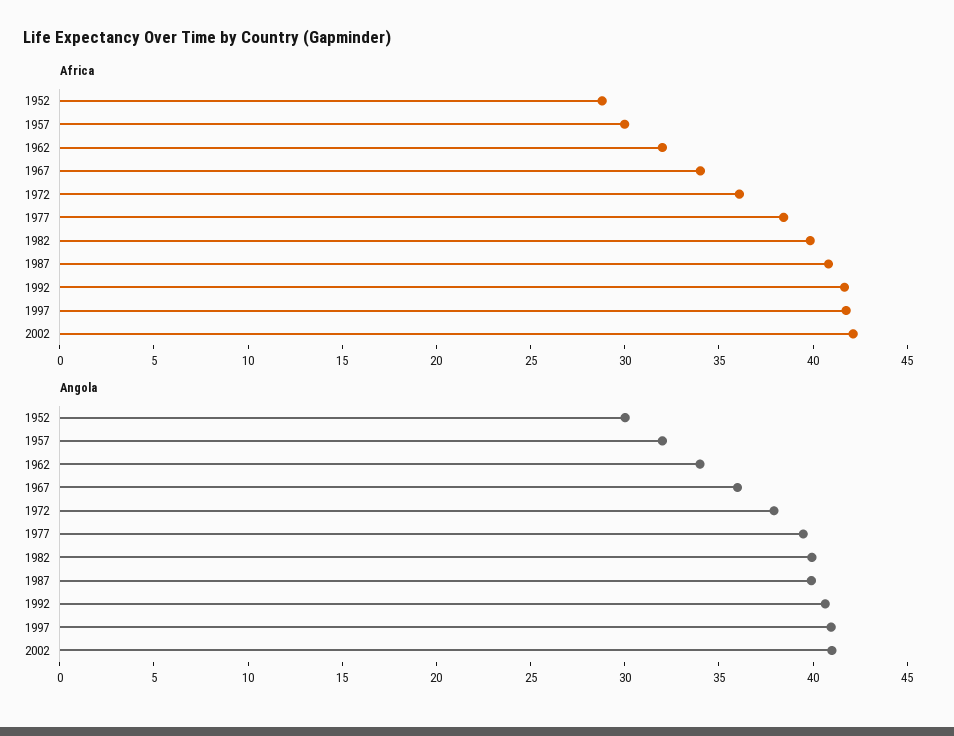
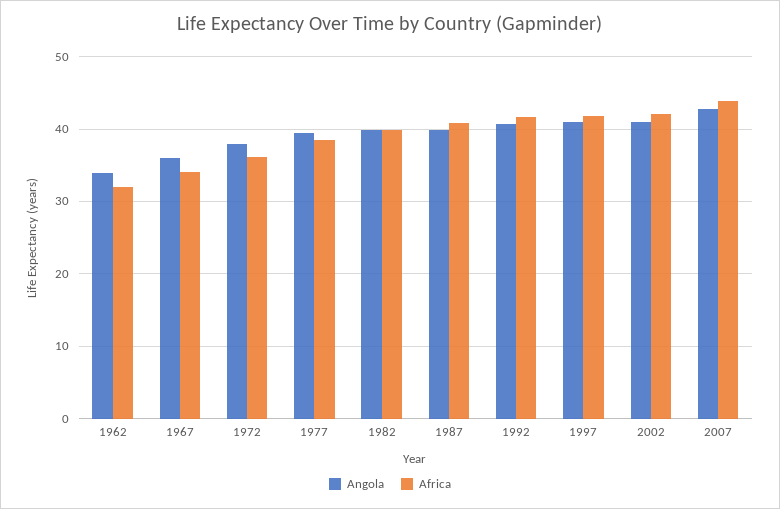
Africa, 1952: 29 -> none
Africa, 1957: 30 -> none
Angola, 1952: 30 -> none
Angola, 1957: 32 -> none
Angola, 2007: none -> 43
Africa, 2007: none -> 44

